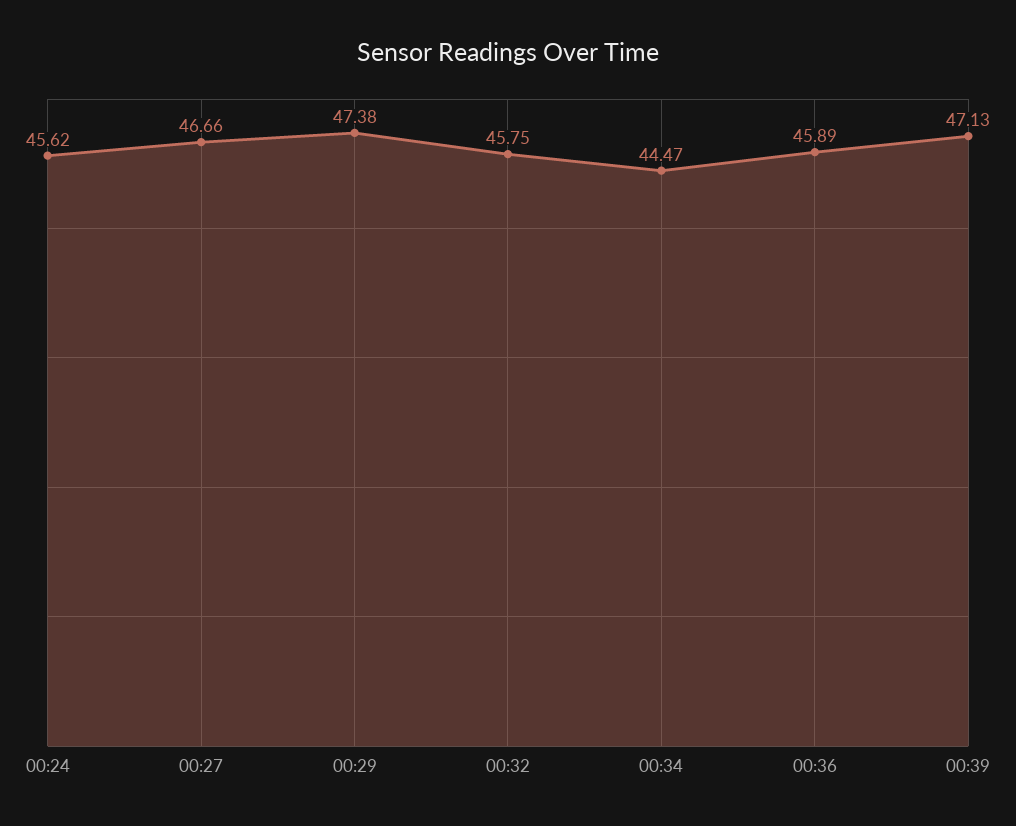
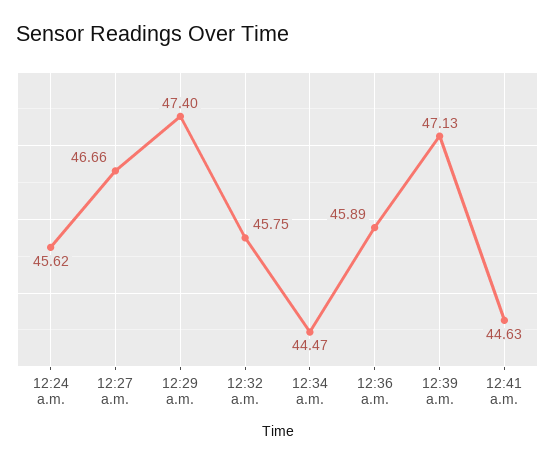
00:29: 47.38 -> 47.4
12:41 a.m.: none -> 44.63

